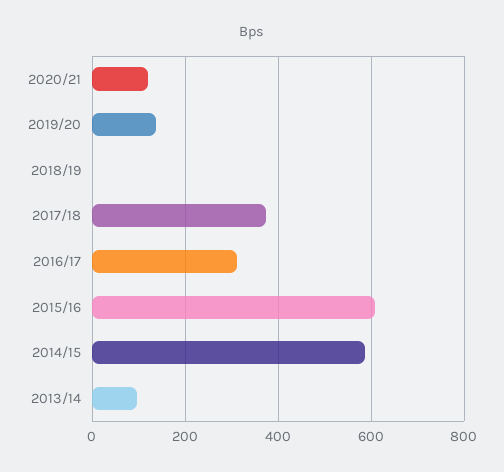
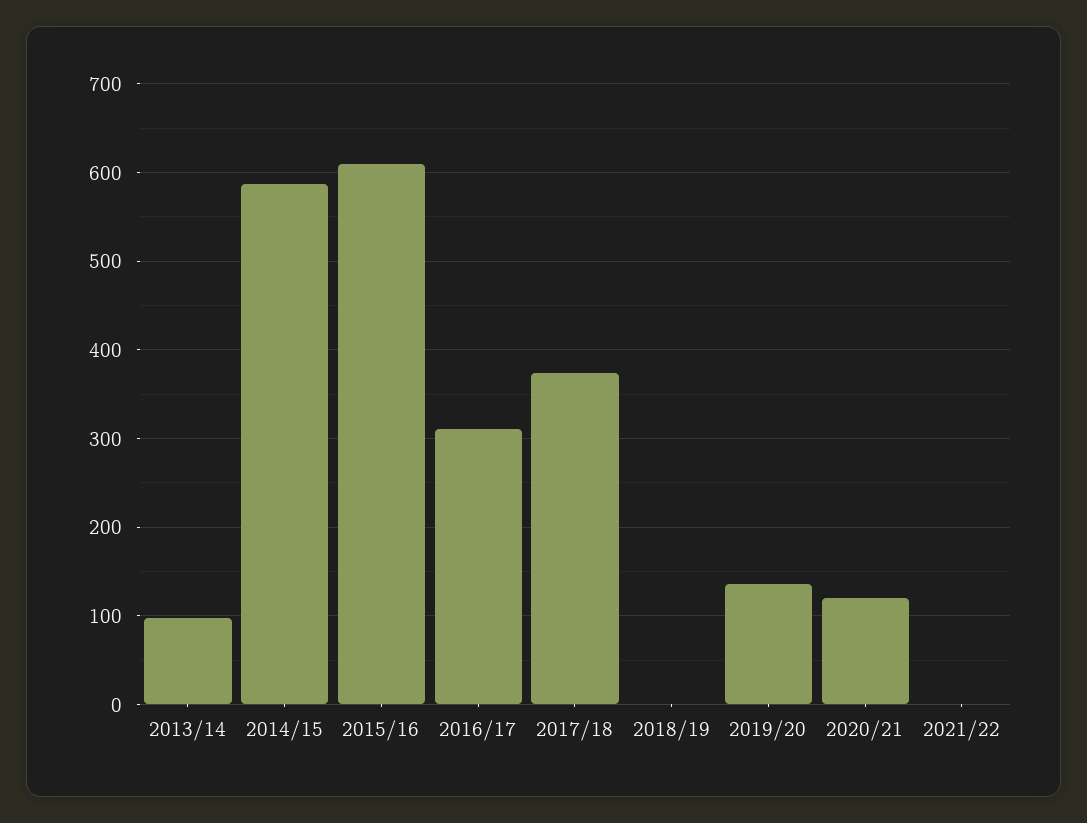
2021/22: none -> 0

